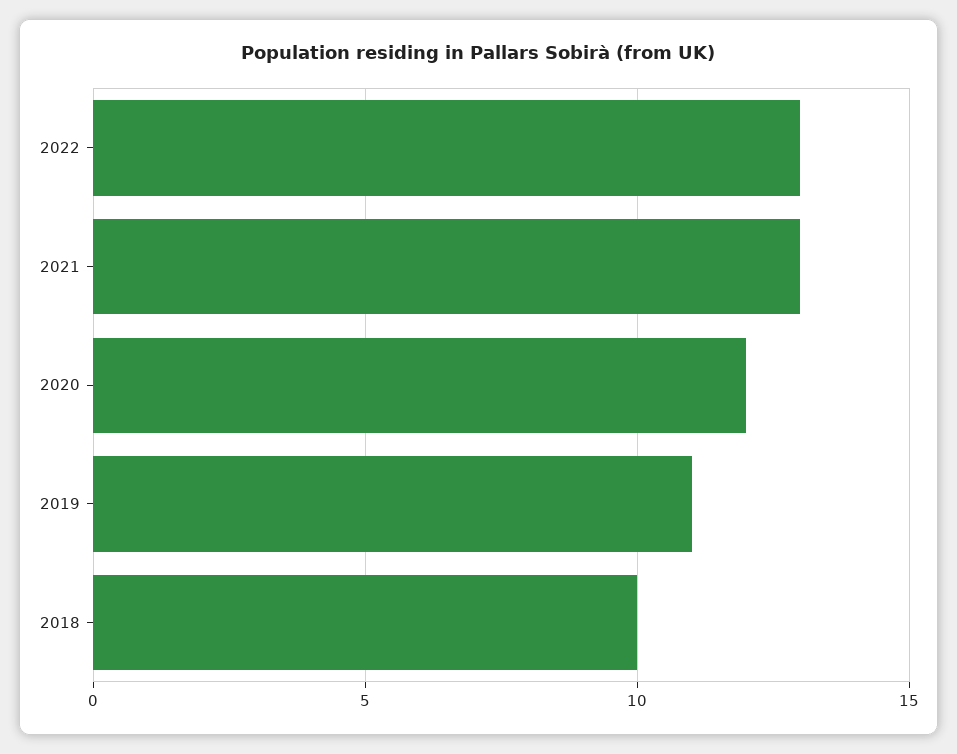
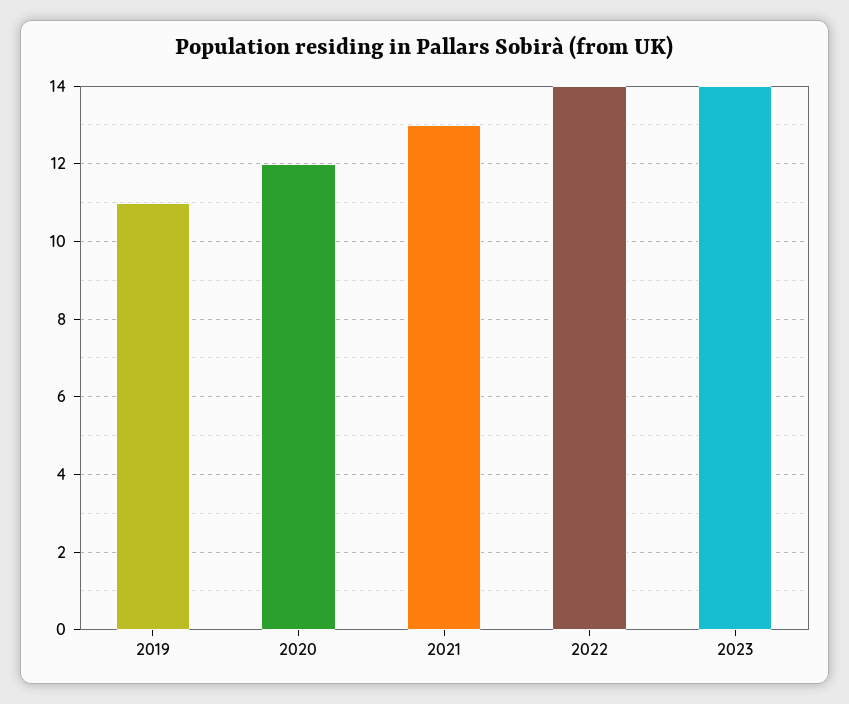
2022: 13 -> 14
2018: 10 -> none
2023: none -> 14

